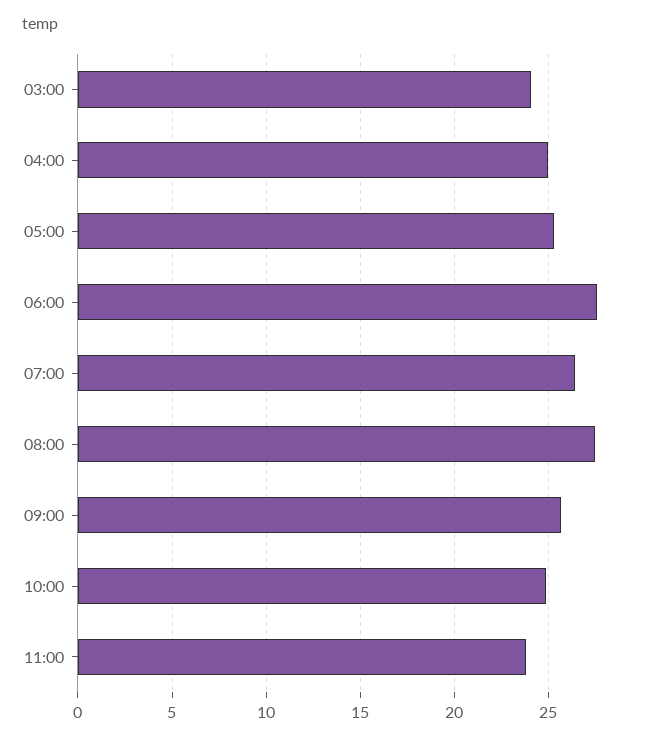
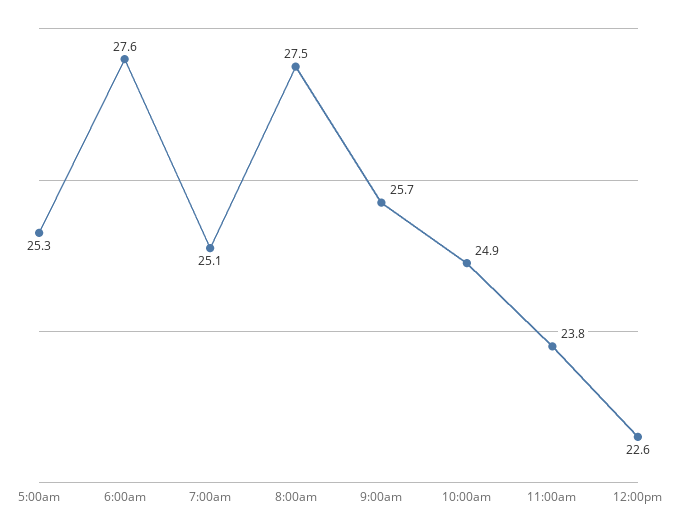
03:00: 24 -> none
04:00: 25 -> none
07:00: 26.5 -> 25.1
12:00pm: none -> 22.6

